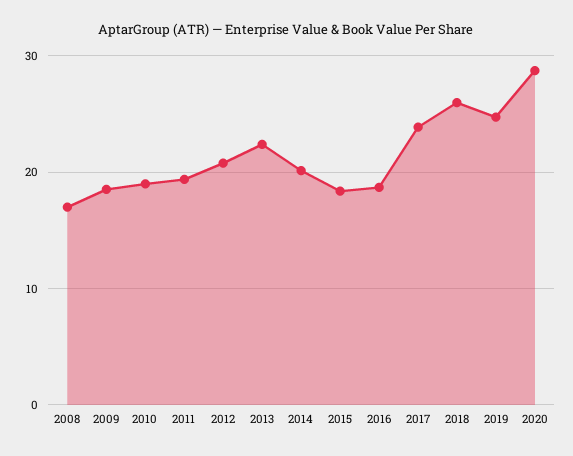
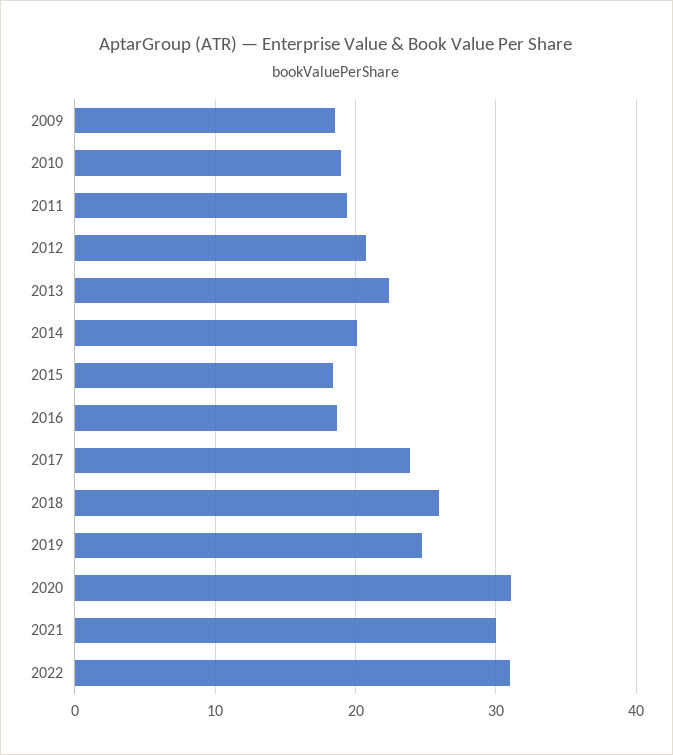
2008: 17 -> none
2020: 29 -> 31
2021: none -> 30
2022: none -> 31

